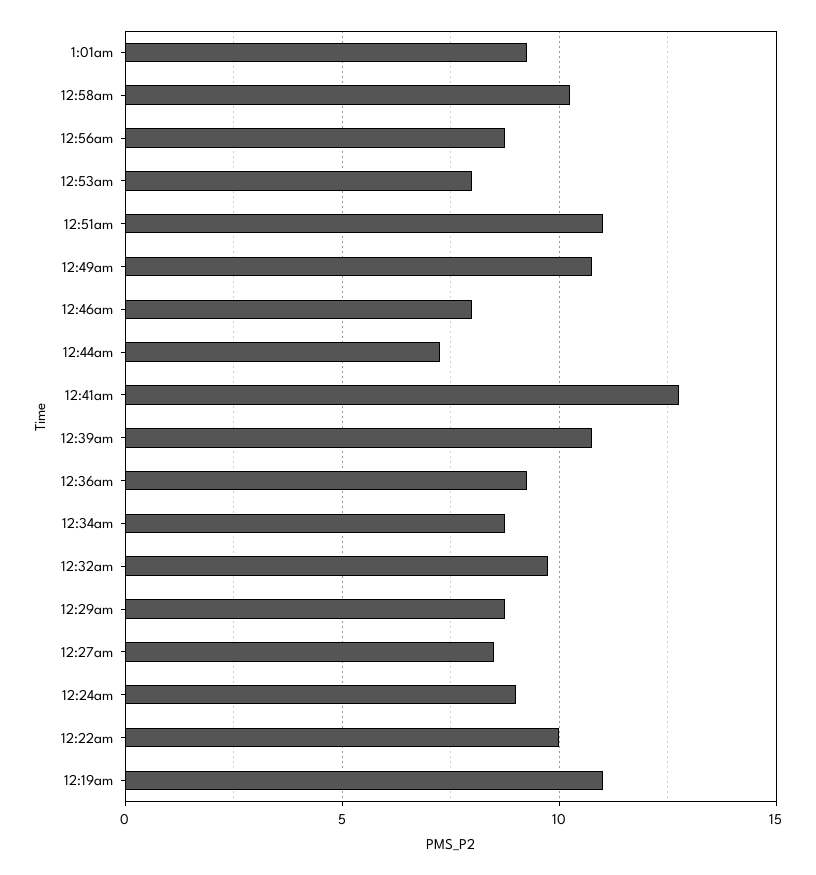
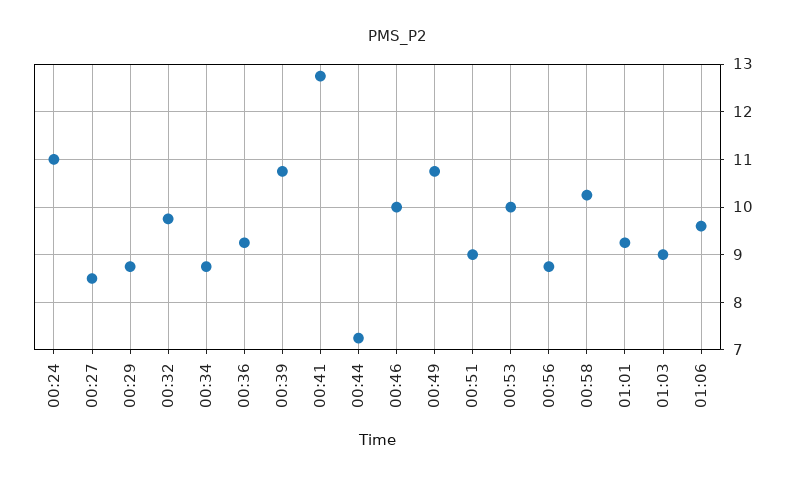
12:53am: 8 -> 10
12:51am: 11 -> 9
12:46am: 8 -> 10
12:24am: 9 -> 11
12:22am: 10 -> none
12:19am: 11 -> none
01:03: none -> 9
01:06: none -> 9.6

